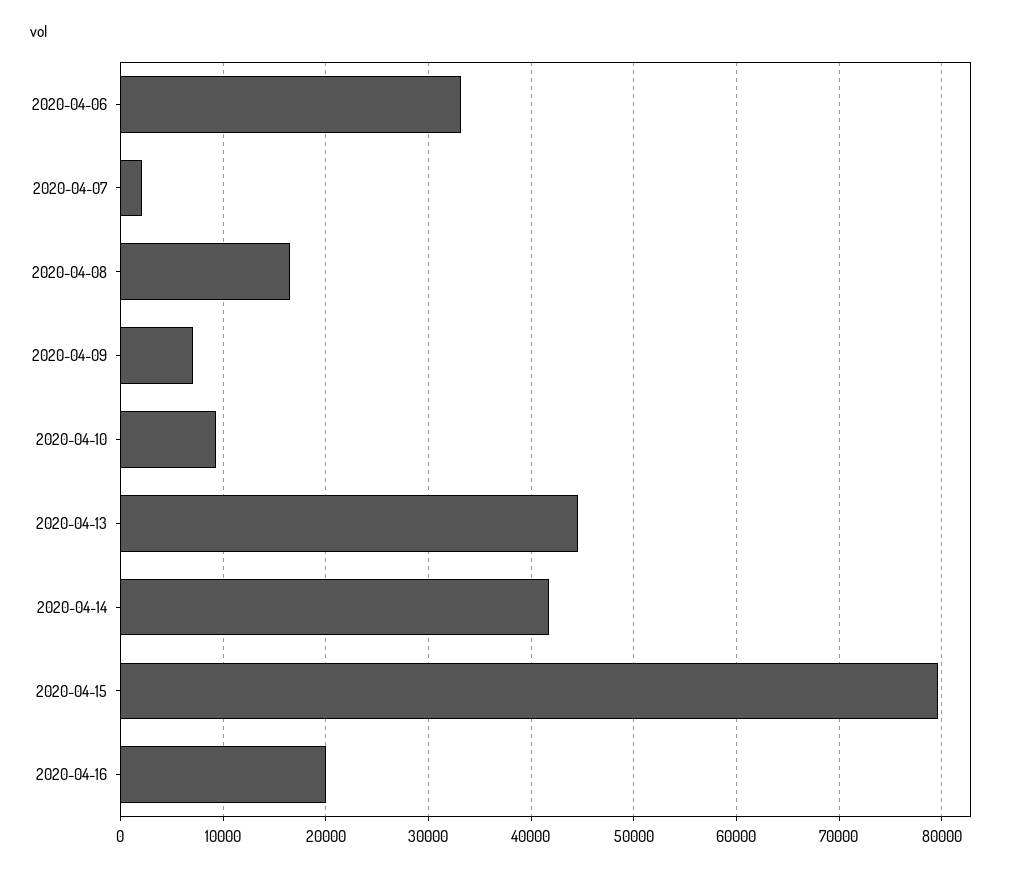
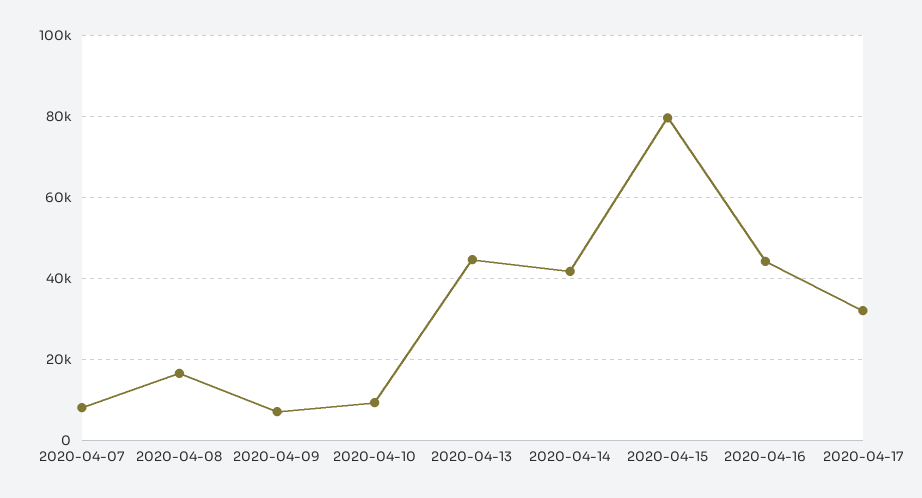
2020-04-06: 33000 -> none
2020-04-07: 2000 -> 8000
2020-04-16: 20000 -> 44000
2020-04-17: none -> 32000

